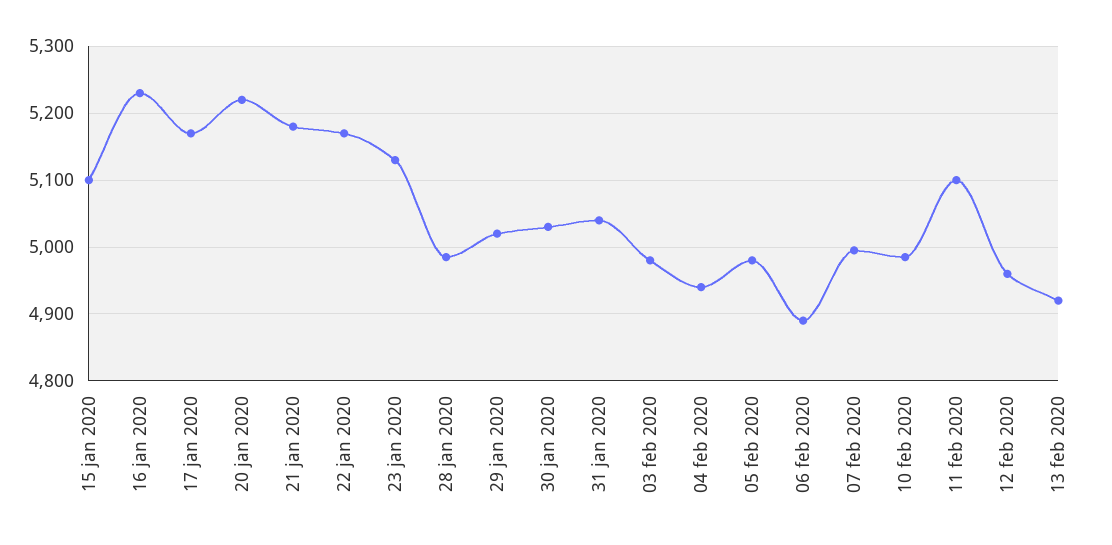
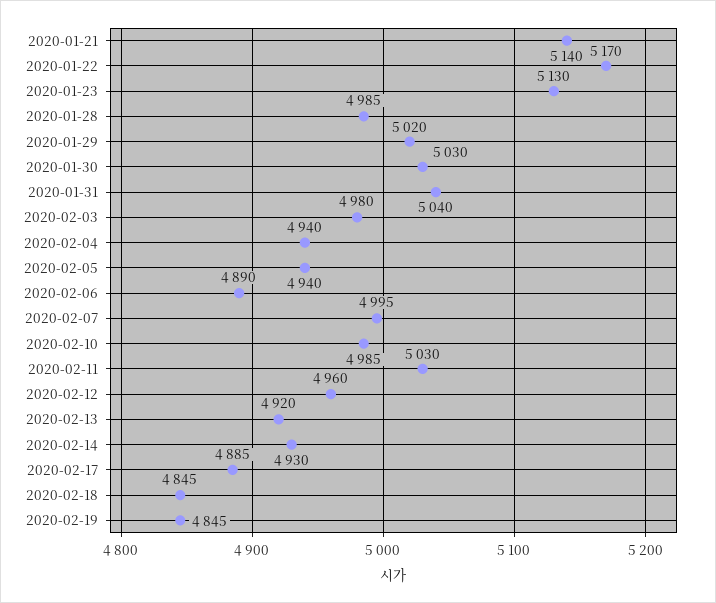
15 jan 2020: 5100 -> none
16 jan 2020: 5230 -> none
17 jan 2020: 5170 -> none
20 jan 2020: 5220 -> none
21 jan 2020: 5180 -> 5140
05 feb 2020: 4980 -> 4940
11 feb 2020: 5100 -> 5030
2020-02-14: none -> 4930
2020-02-17: none -> 4885
2020-02-18: none -> 4845
2020-02-19: none -> 4845

